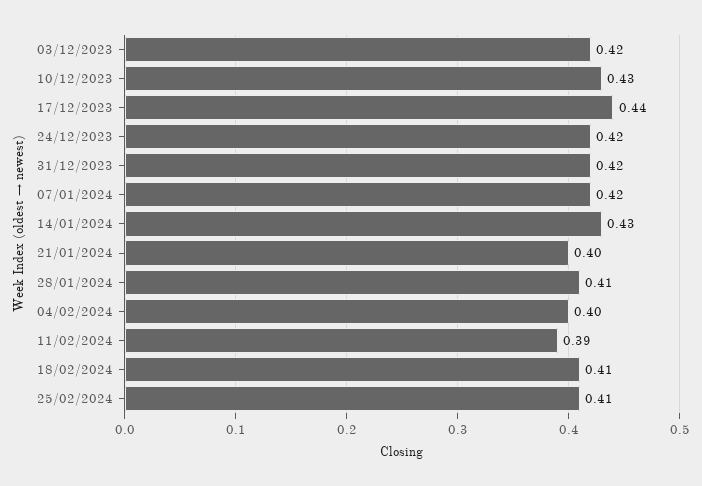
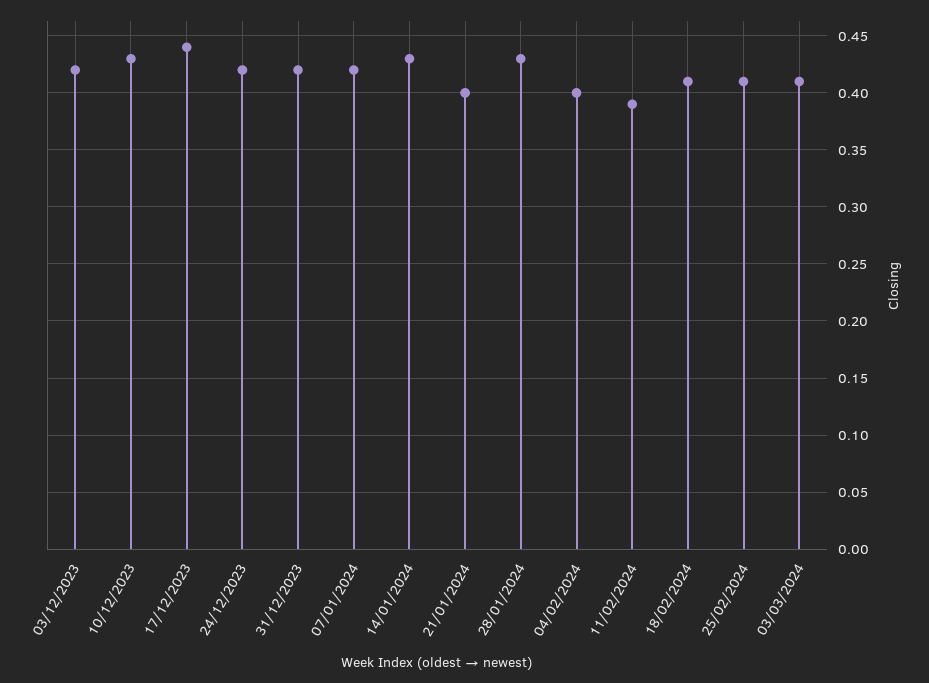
28/01/2024: 0.41 -> 0.43
03/03/2024: none -> 0.41

